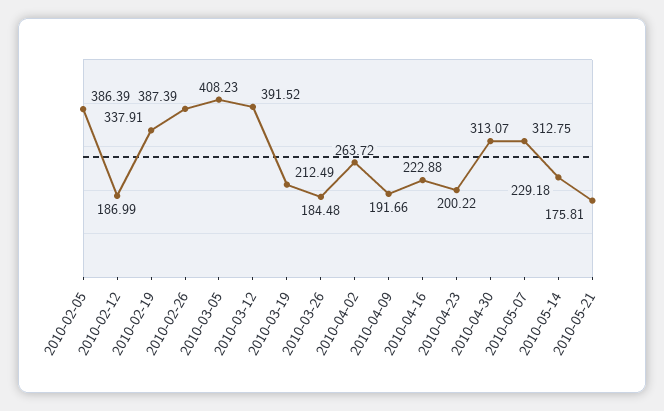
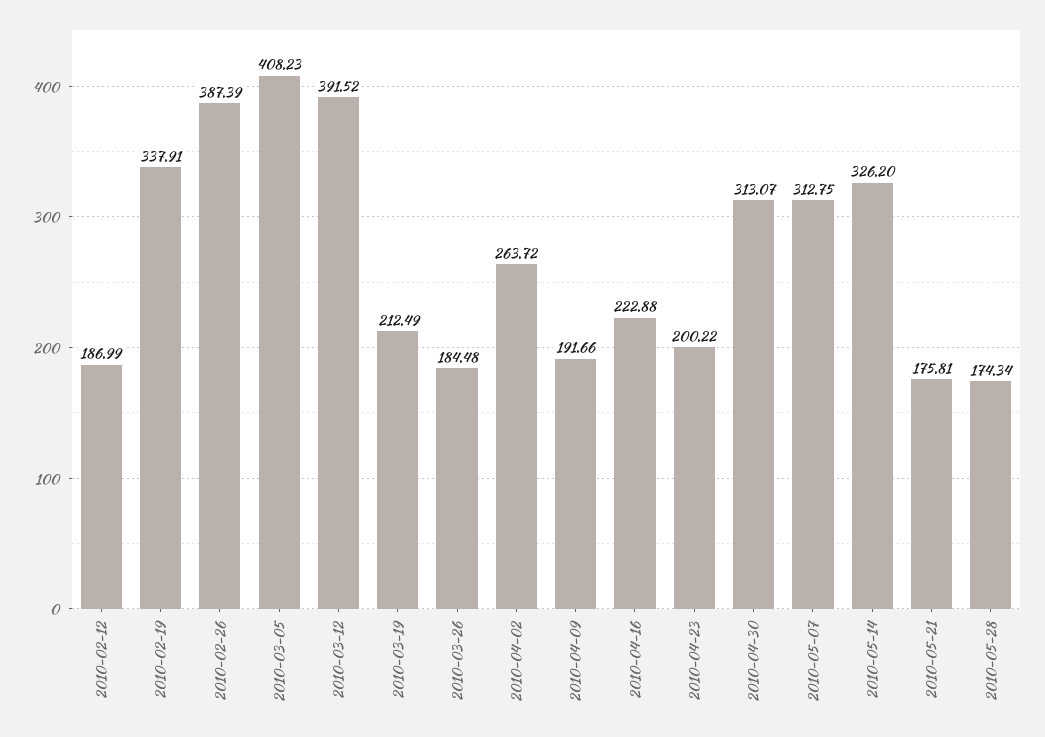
2010-02-05: 386.39 -> none
2010-05-14: 229.18 -> 326.2
2010-05-28: none -> 174.34

